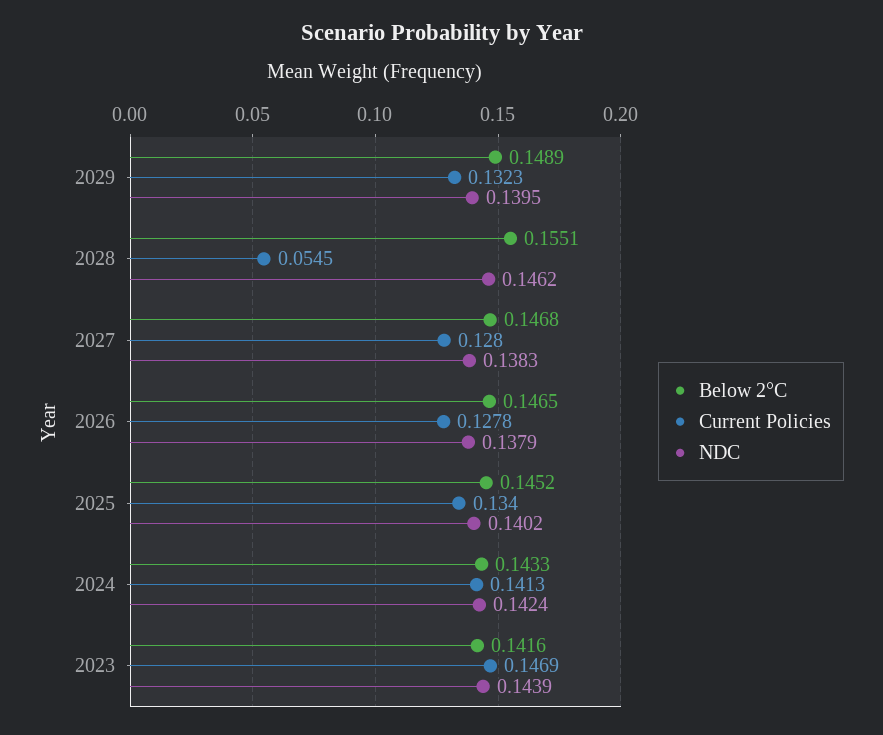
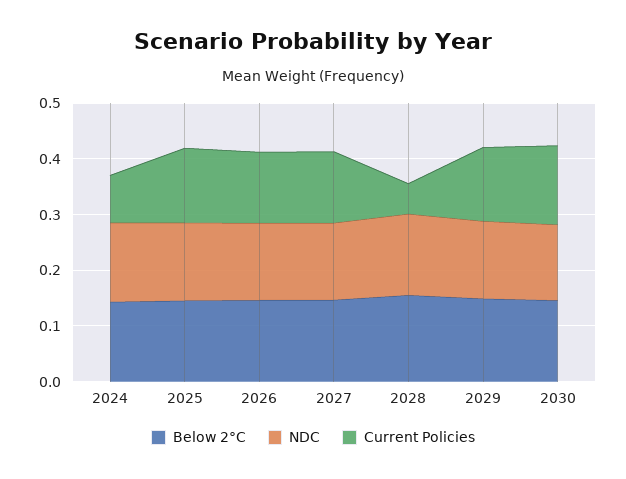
Current Policies, 2024: 0.1413 -> 0.08
Below 2°C, 2023: 0.1416 -> none
Current Policies, 2023: 0.1469 -> none
NDC, 2023: 0.1439 -> none
Below 2°C, 2030: none -> 0.14
NDC, 2030: none -> 0.14
Current Policies, 2030: none -> 0.14

